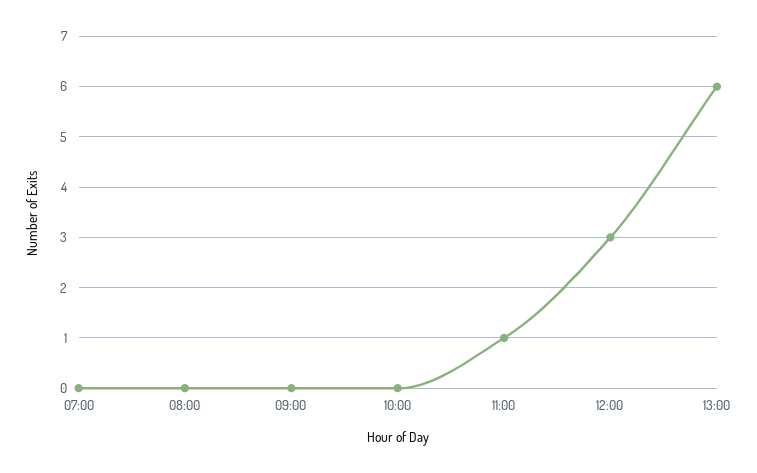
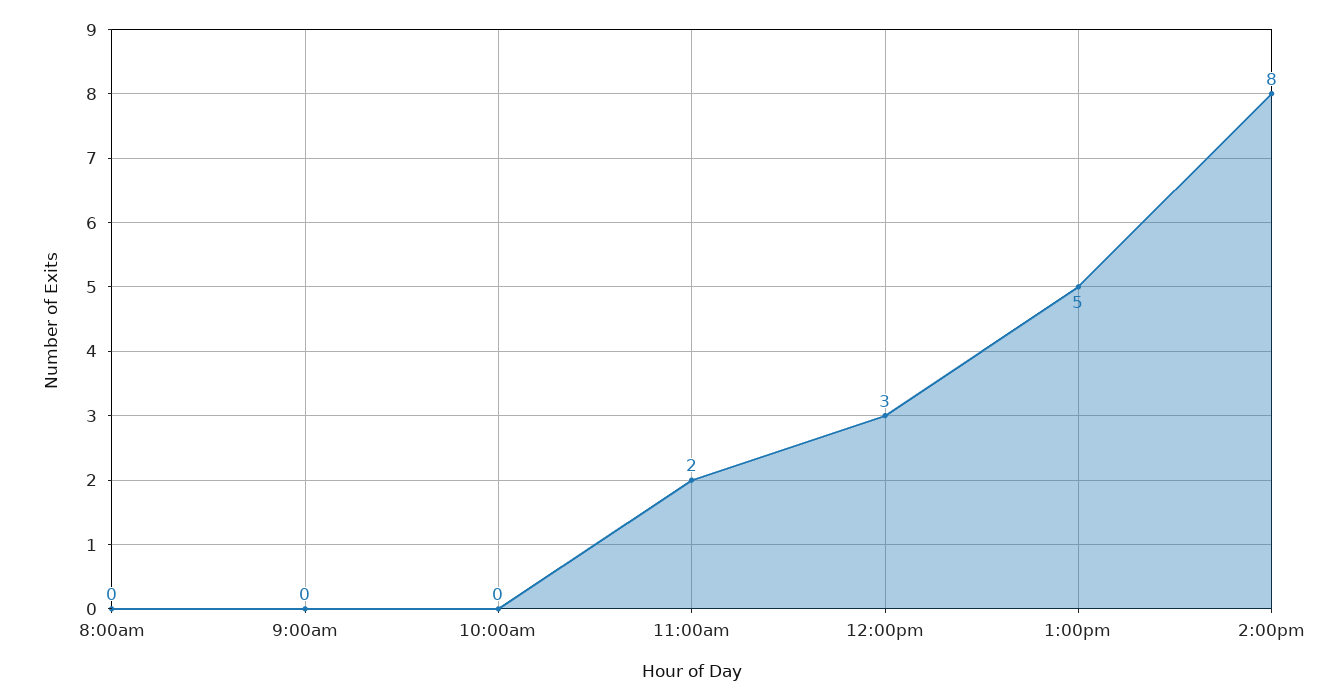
07:00: 0 -> none
11:00: 1 -> 2
13:00: 6 -> 5
2:00pm: none -> 8

